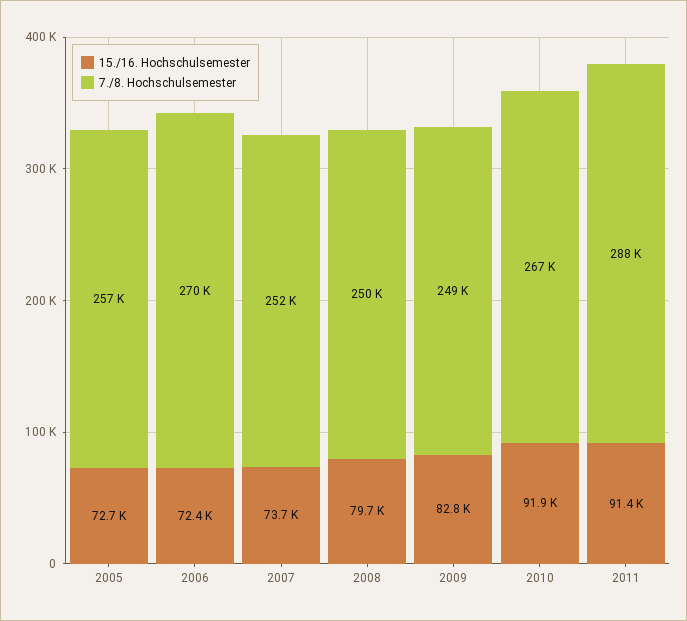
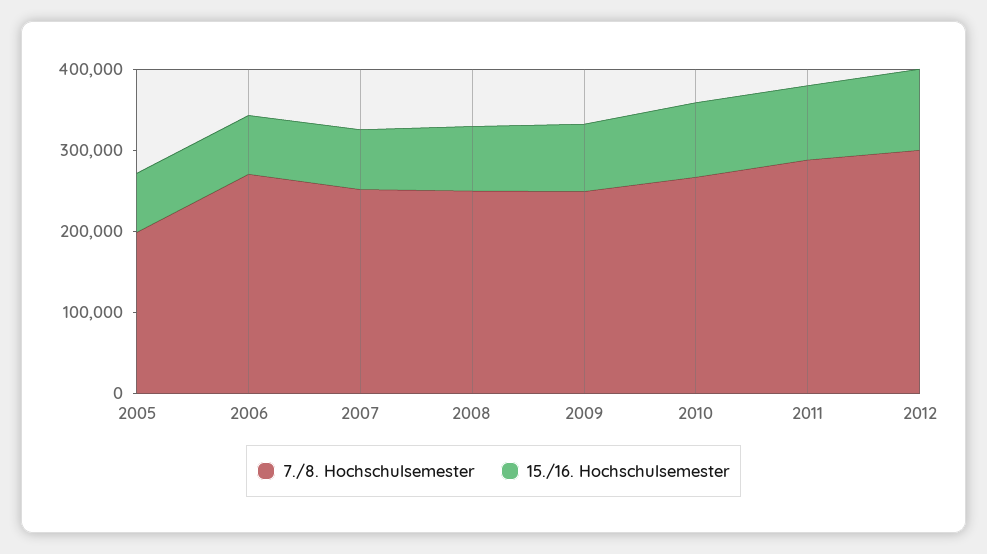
7./8. Hochschulsemester, 2005: 257000 -> 200000
7./8. Hochschulsemester, 2012: none -> 300000
15./16. Hochschulsemester, 2012: none -> 100000

